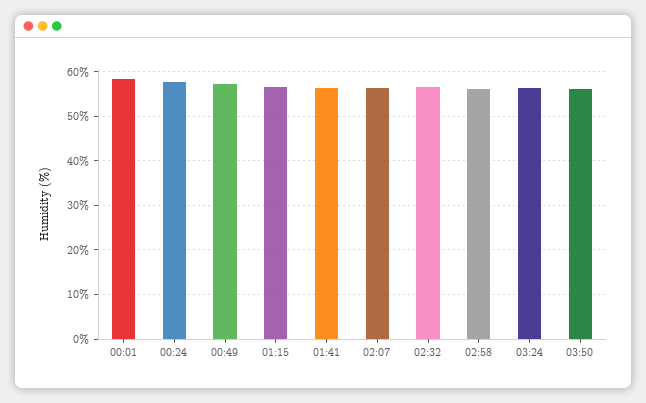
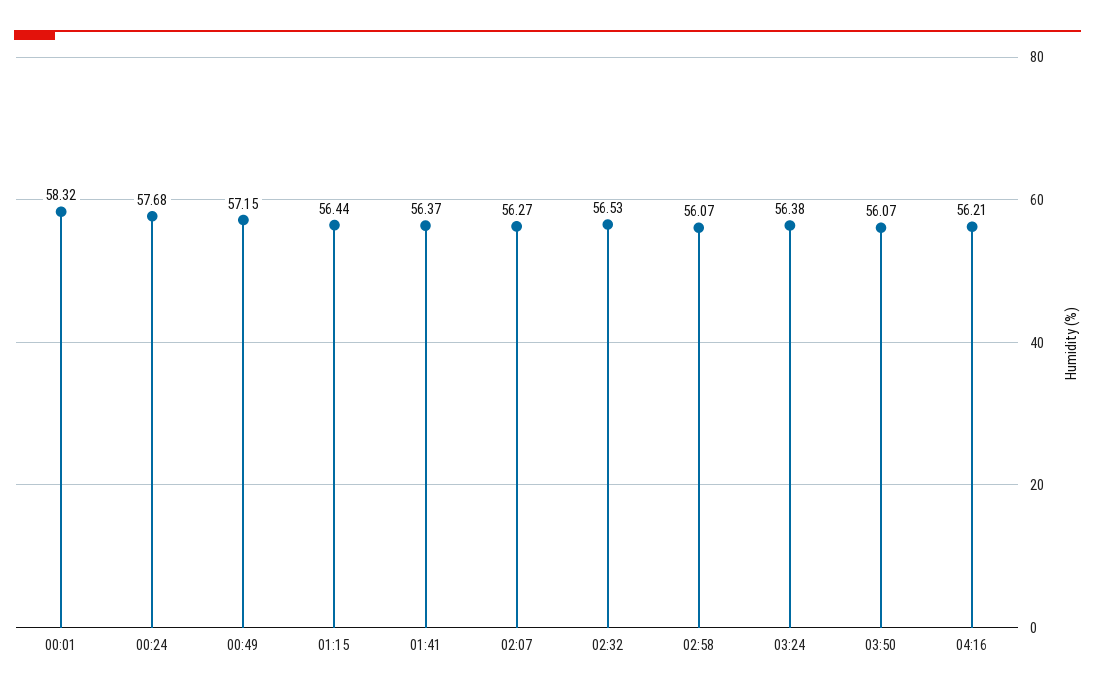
04:16: none -> 56.21

